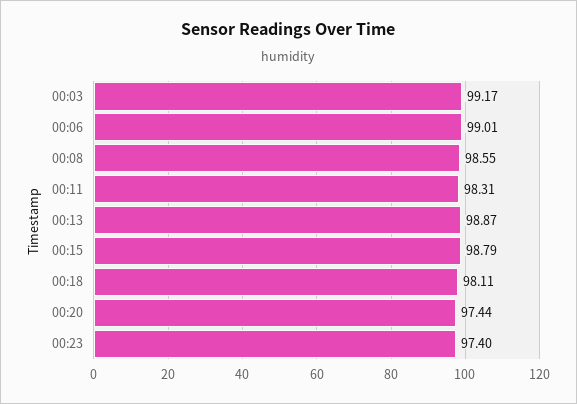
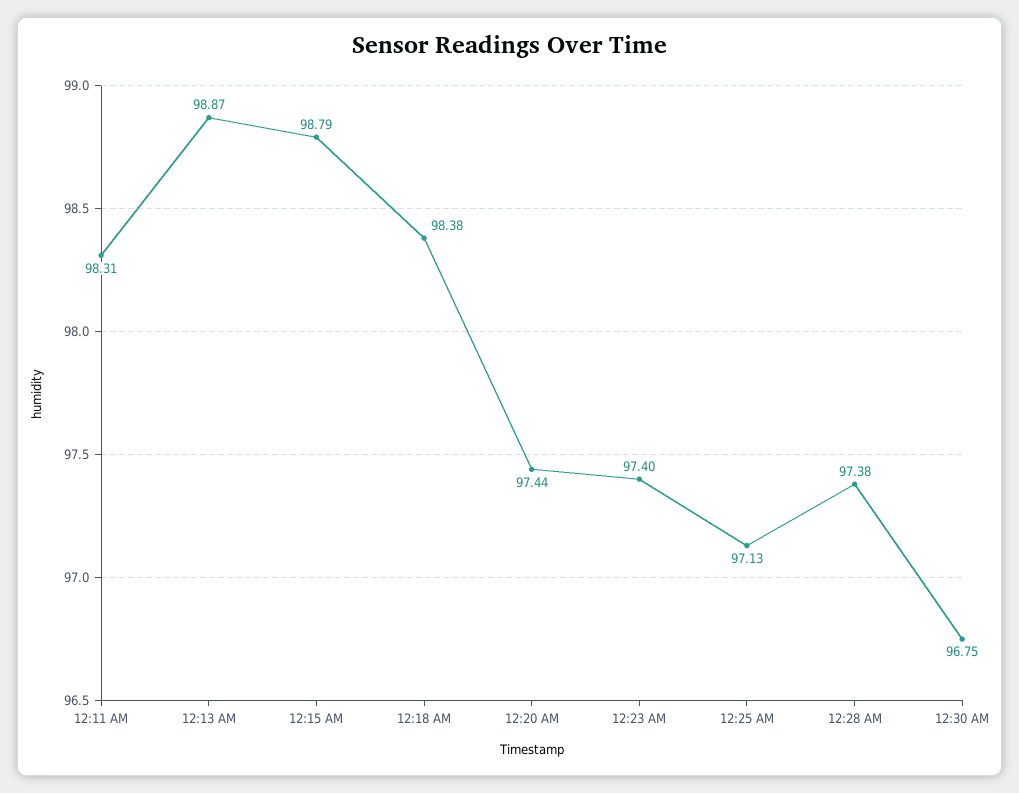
00:03: 99.17 -> none
00:06: 99.01 -> none
00:08: 98.55 -> none
00:18: 98.11 -> 98.38
12:25 AM: none -> 97.13
12:28 AM: none -> 97.38
12:30 AM: none -> 96.75

